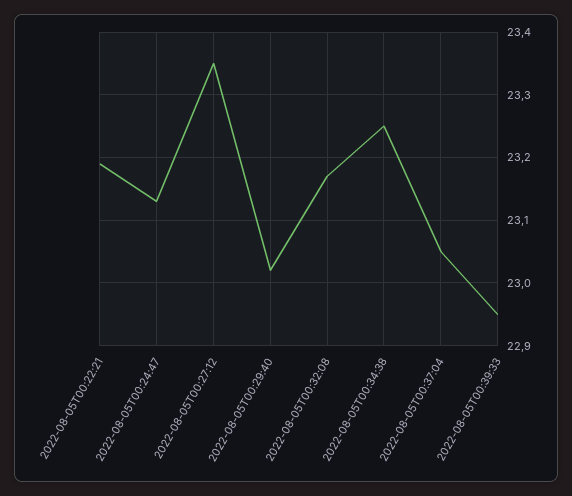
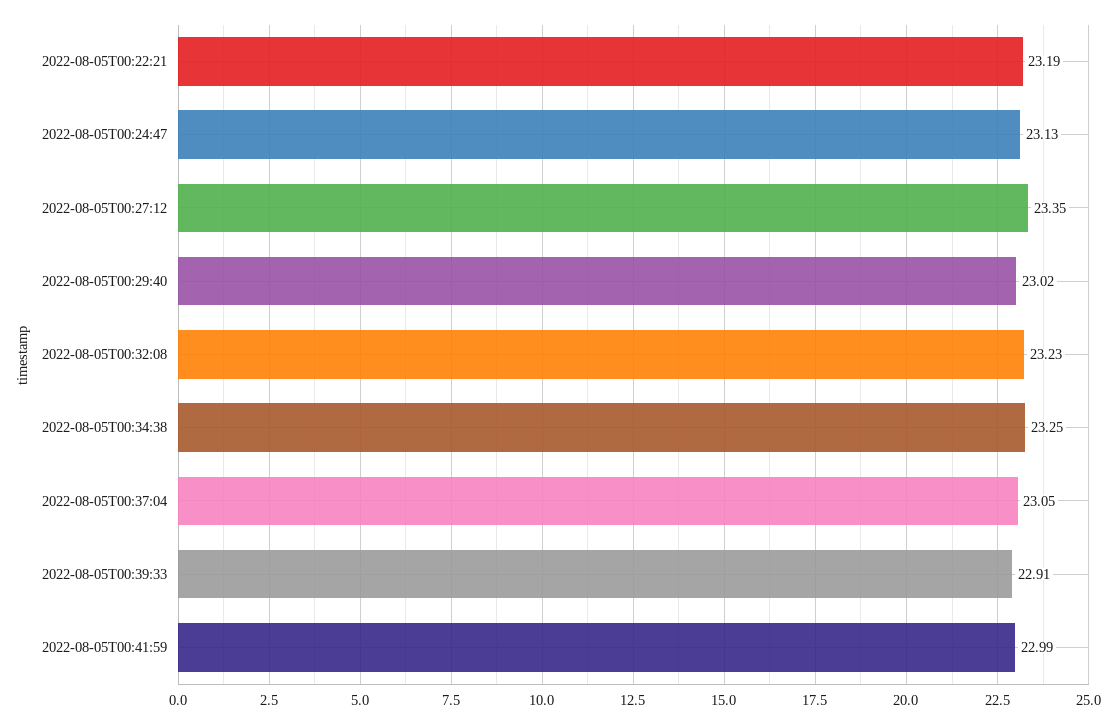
2022-08-05T00:32:08: 23.17 -> 23.23
2022-08-05T00:39:33: 22.95 -> 22.91
2022-08-05T00:41:59: none -> 22.99

